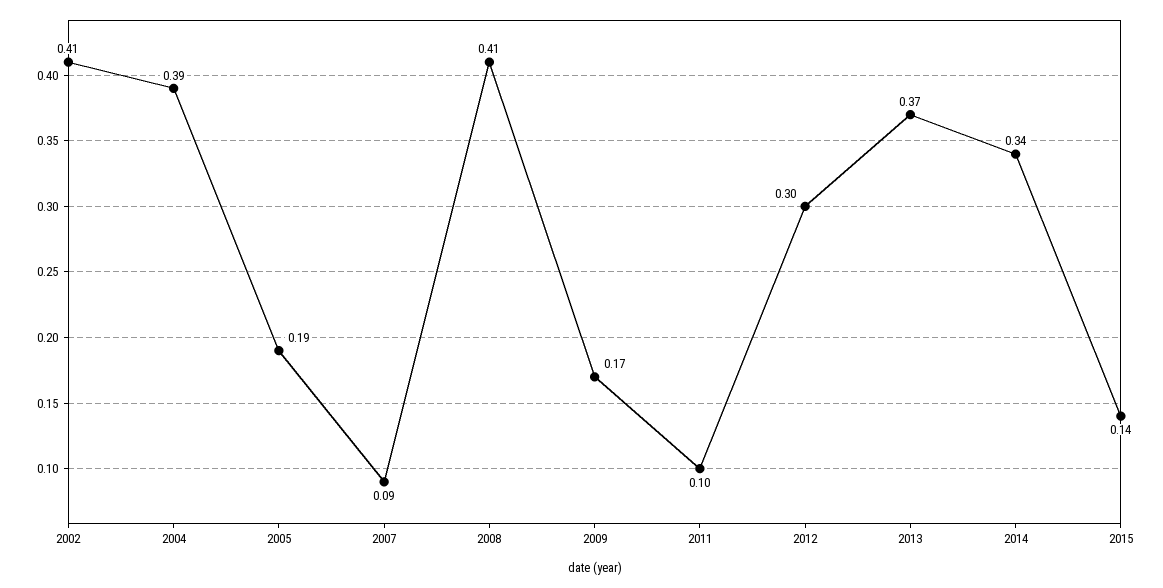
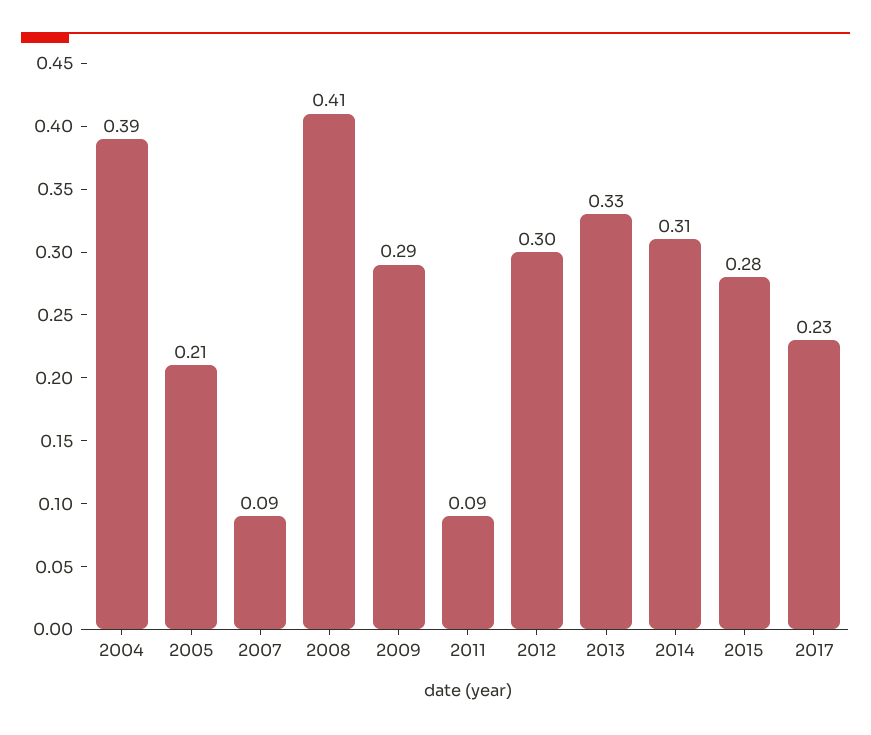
2002: 0.41 -> none
2005: 0.19 -> 0.21
2009: 0.17 -> 0.29
2011: 0.1 -> 0.09
2013: 0.37 -> 0.33
2014: 0.34 -> 0.31
2015: 0.14 -> 0.28
2017: none -> 0.23

